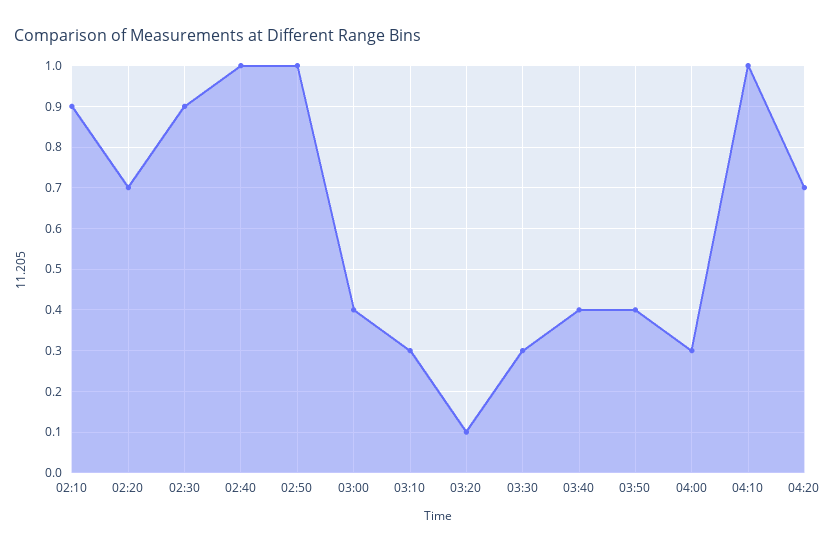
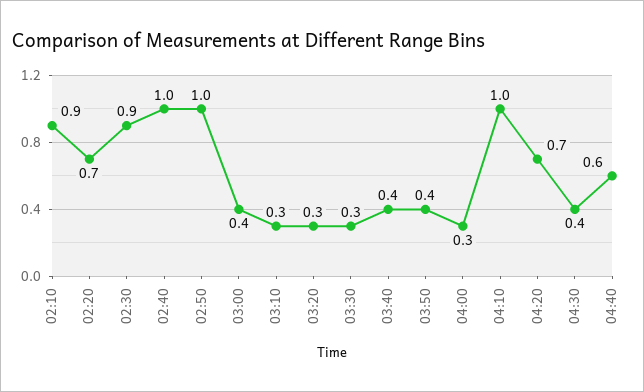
03:20: 0.1 -> 0.3
04:30: none -> 0.4
04:40: none -> 0.6

